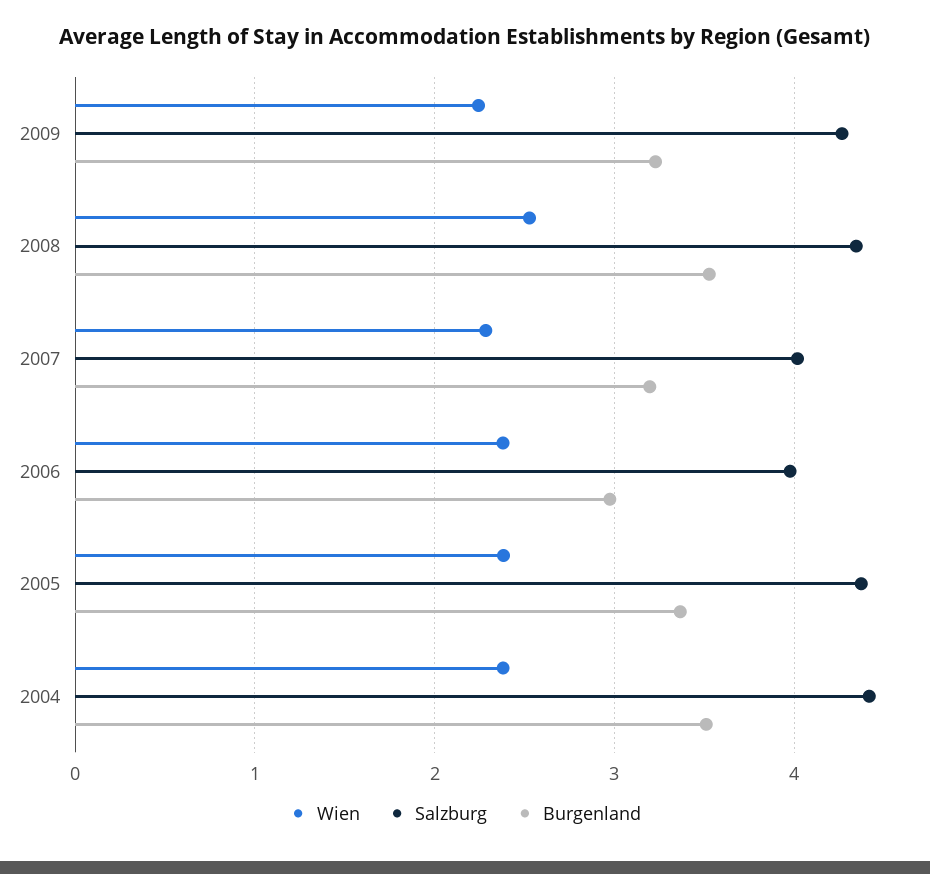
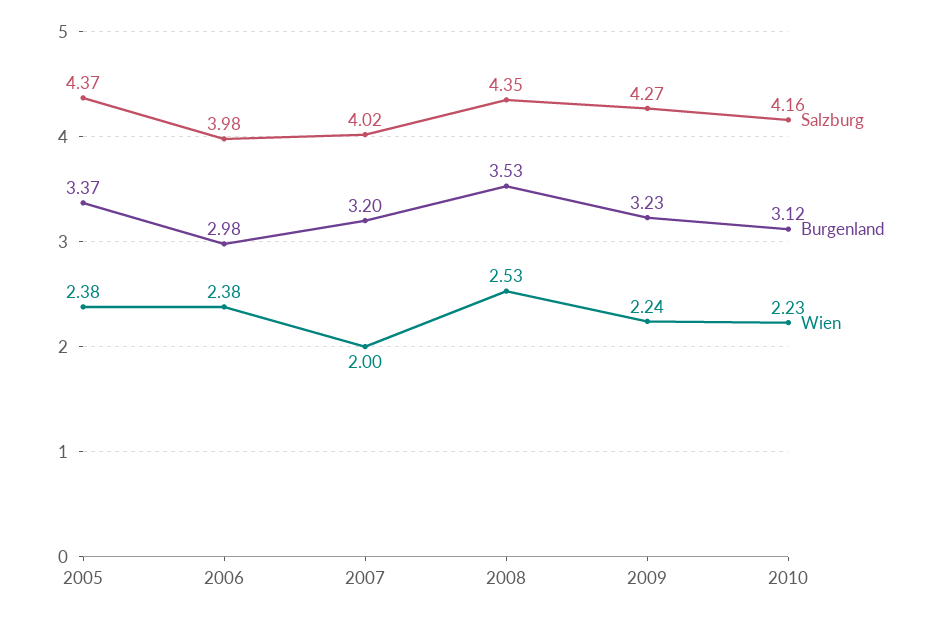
Wien, 2007: 2.3 -> 2
Wien, 2004: 2.4 -> none
Salzburg, 2004: 4.4 -> none
Burgenland, 2004: 3.5 -> none
Salzburg, 2010: none -> 4.16
Burgenland, 2010: none -> 3.12
Wien, 2010: none -> 2.23

